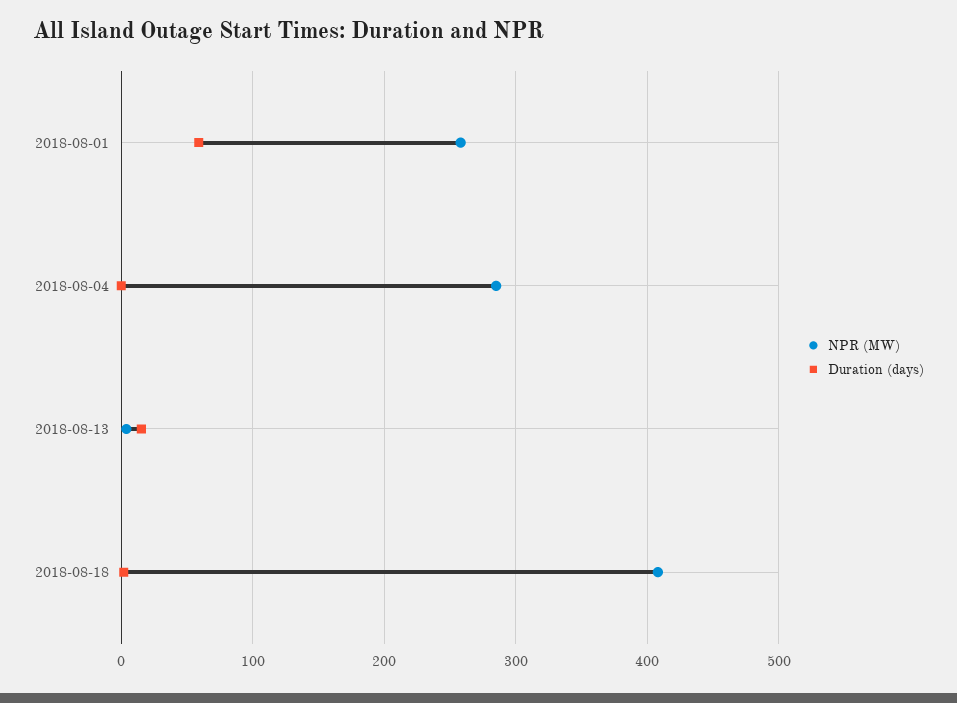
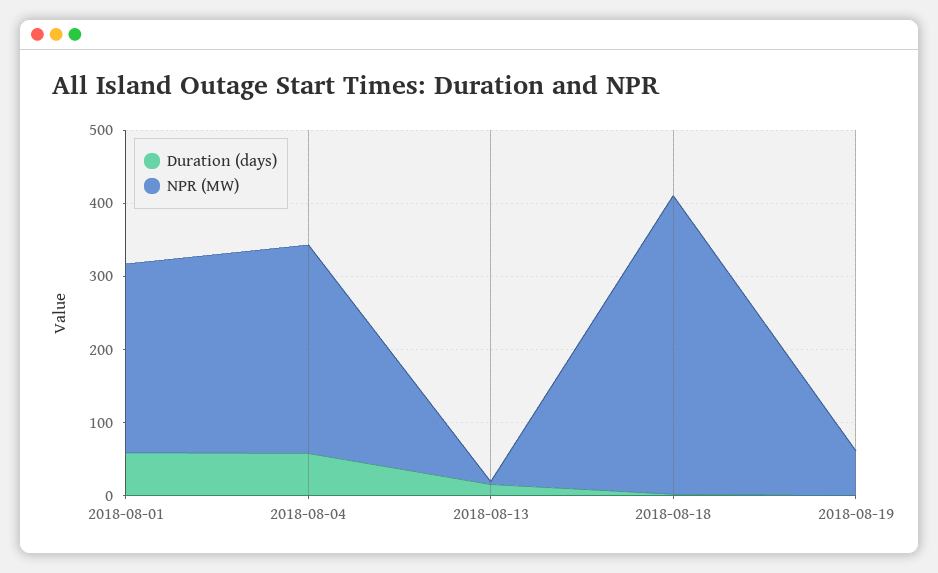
Duration (days), 2018-08-04: 0 -> 60
Duration (days), 2018-08-19: none -> 0
NPR (MW), 2018-08-19: none -> 60

